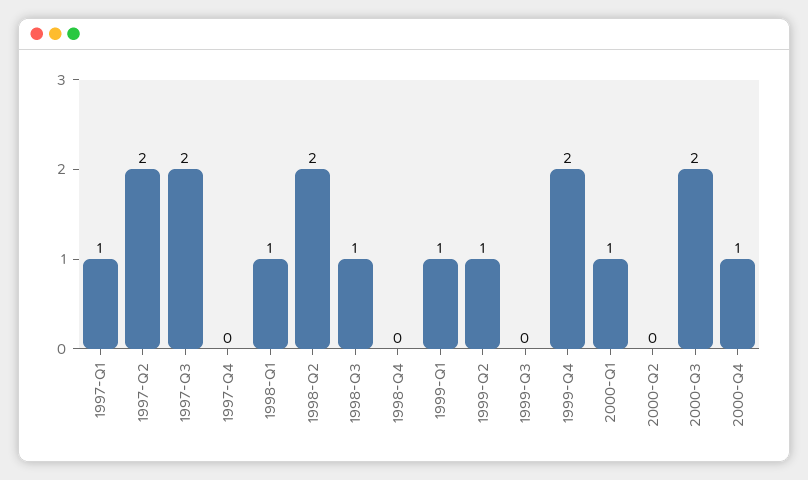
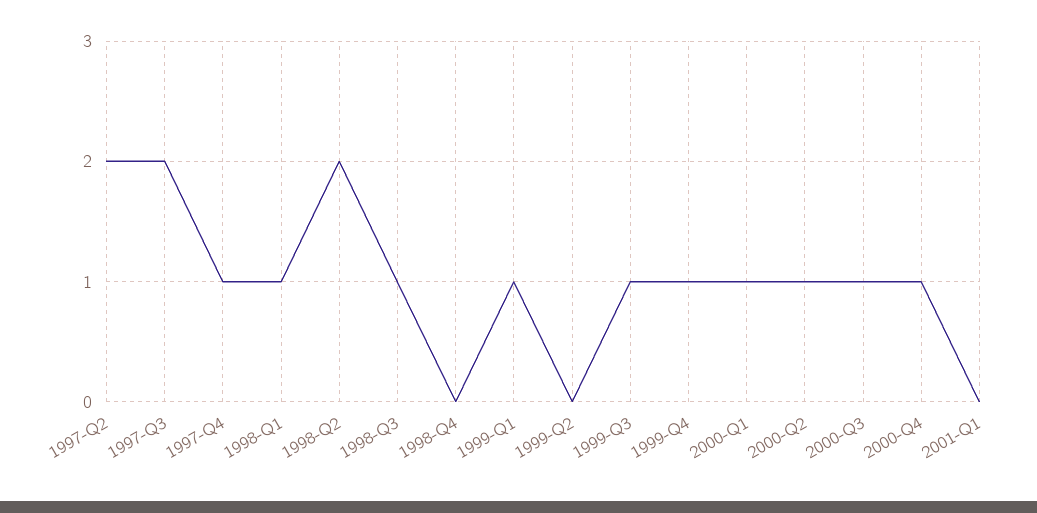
1997-Q1: 1 -> none
1997-Q4: 0 -> 1
1999-Q2: 1 -> 0
1999-Q3: 0 -> 1
1999-Q4: 2 -> 1
2000-Q2: 0 -> 1
2000-Q3: 2 -> 1
2001-Q1: none -> 0

